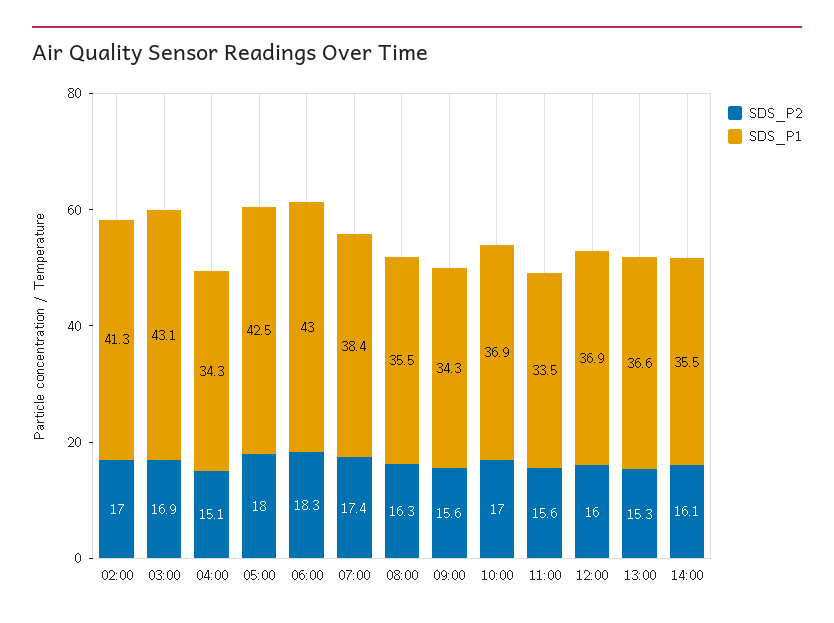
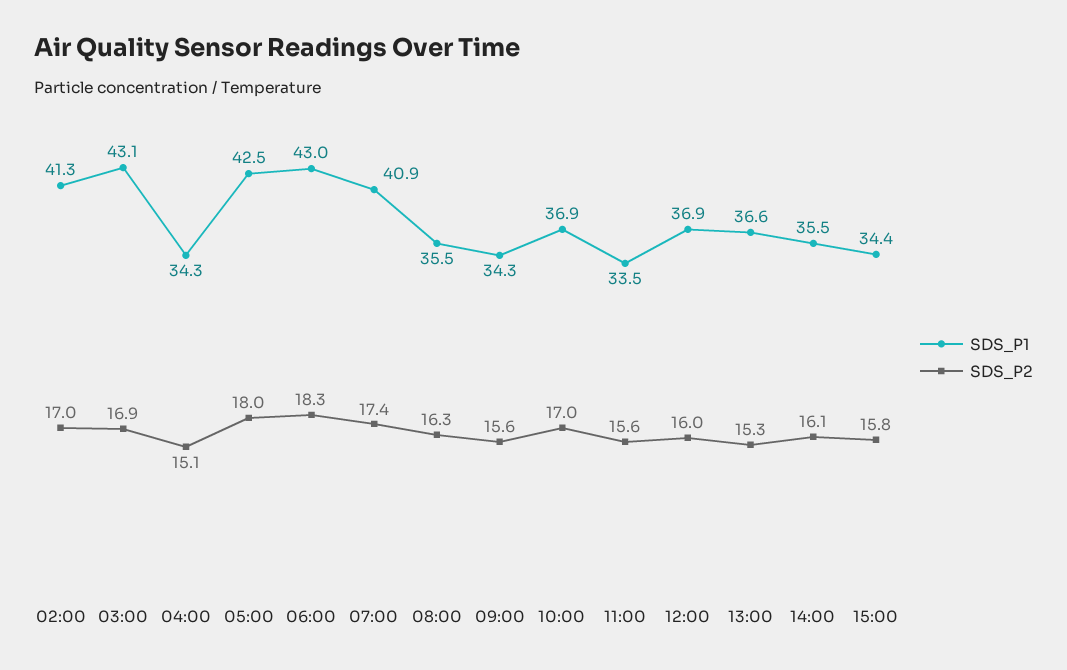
SDS_P1, 07:00: 38.4 -> 40.9
SDS_P1, 15:00: none -> 34.4
SDS_P2, 15:00: none -> 15.8

